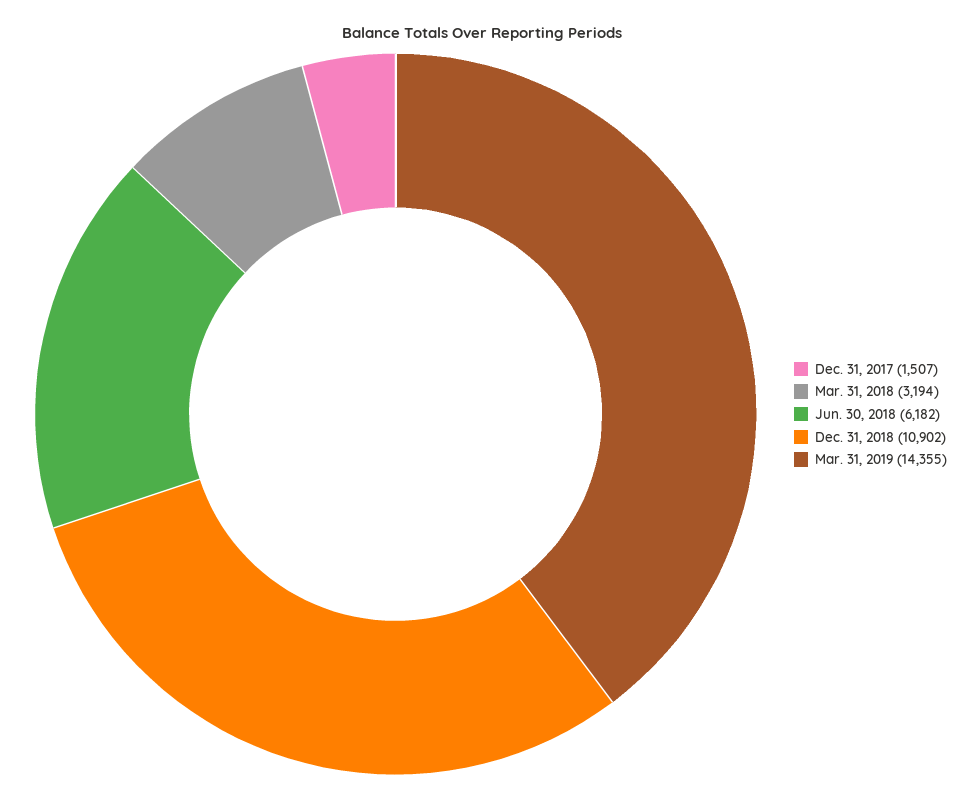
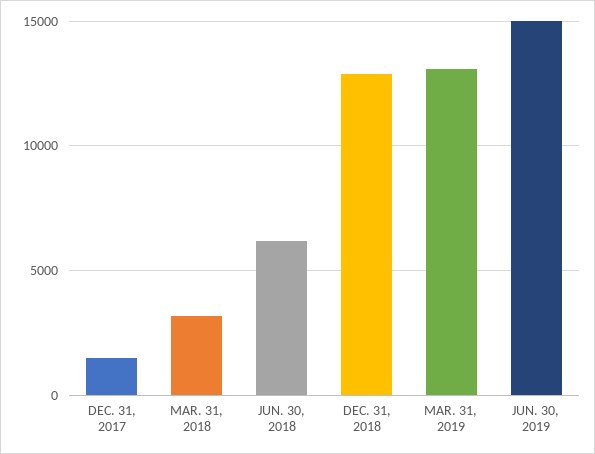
Dec. 31, 2018: 10902 -> 13000
Mar. 31, 2019: 14355 -> 13000
JUN. 30, 2019: none -> 15000

